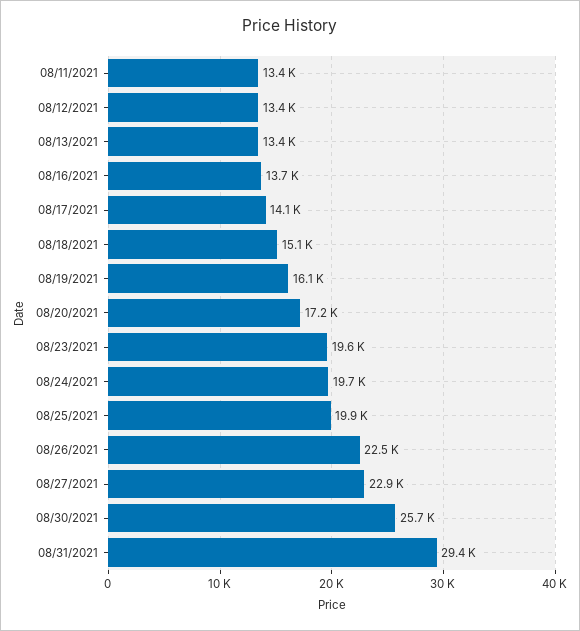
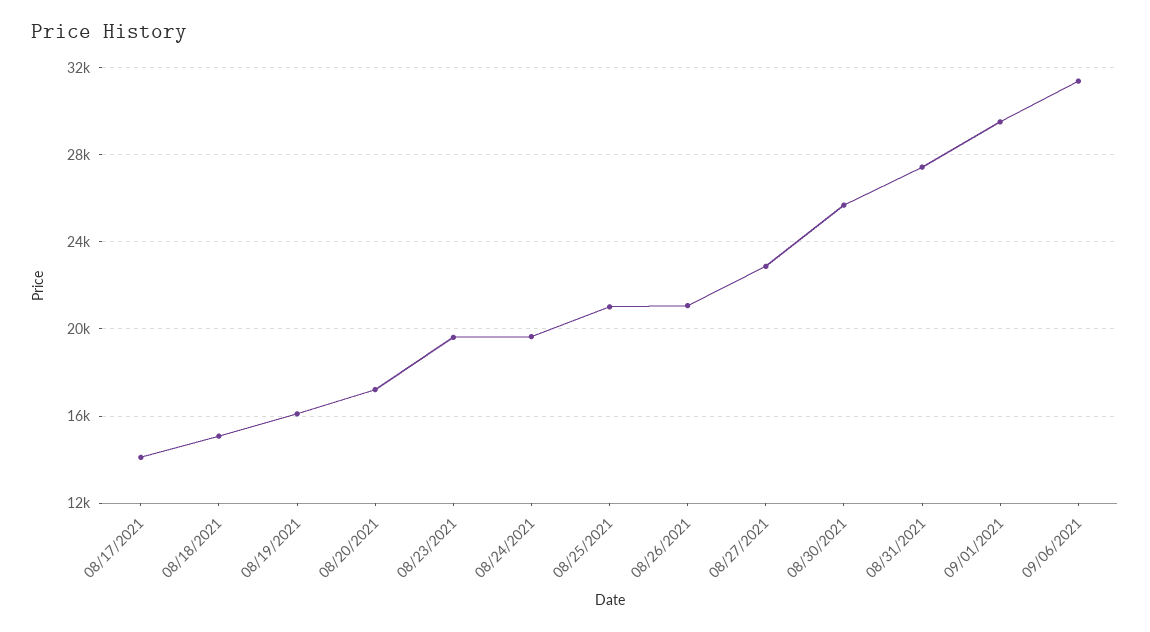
08/11/2021: 13400 -> none
08/12/2021: 13400 -> none
08/13/2021: 13400 -> none
08/16/2021: 13700 -> none
08/25/2021: 19900 -> 21000
08/26/2021: 22500 -> 21000
08/31/2021: 29400 -> 27500
09/01/2021: none -> 29500
09/06/2021: none -> 31500

